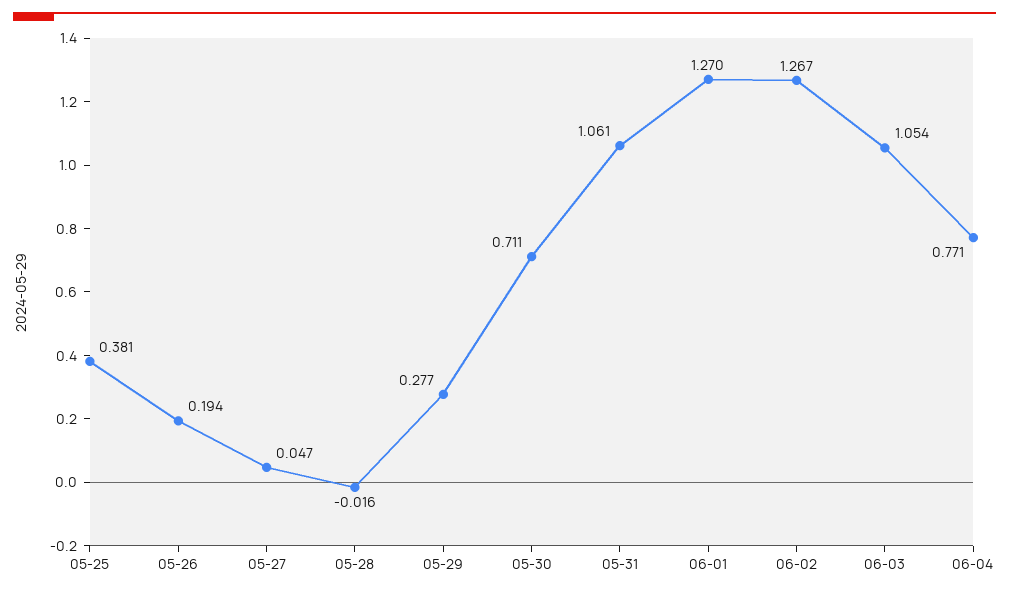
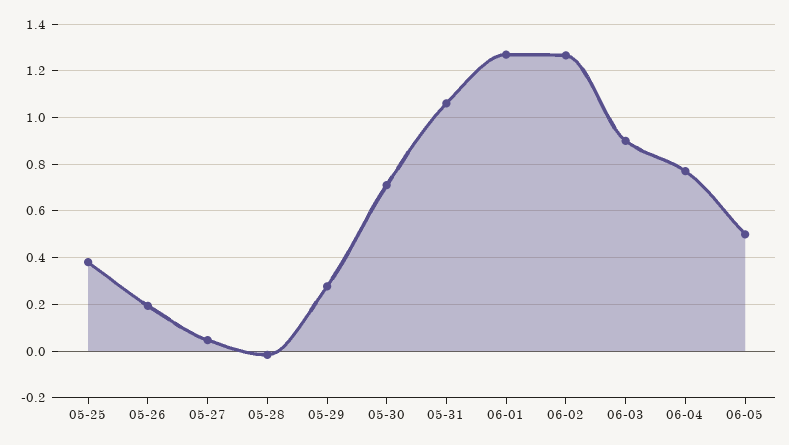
06-03: 1.054 -> 0.9
06-05: none -> 0.5

